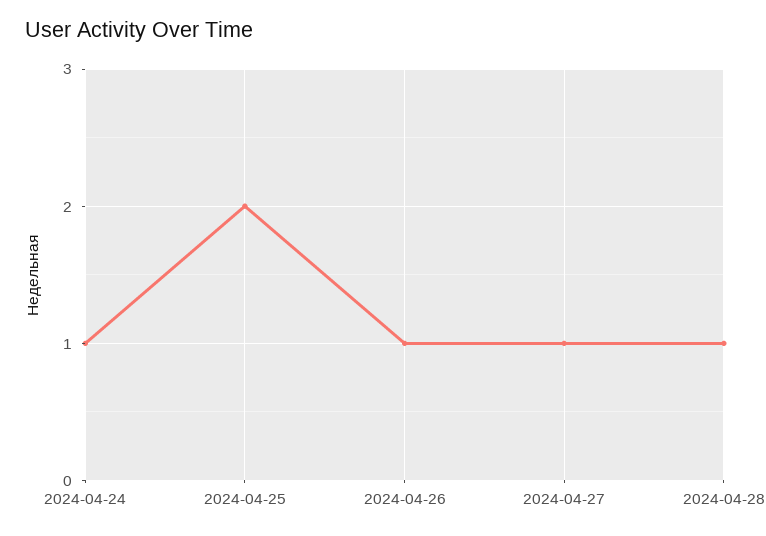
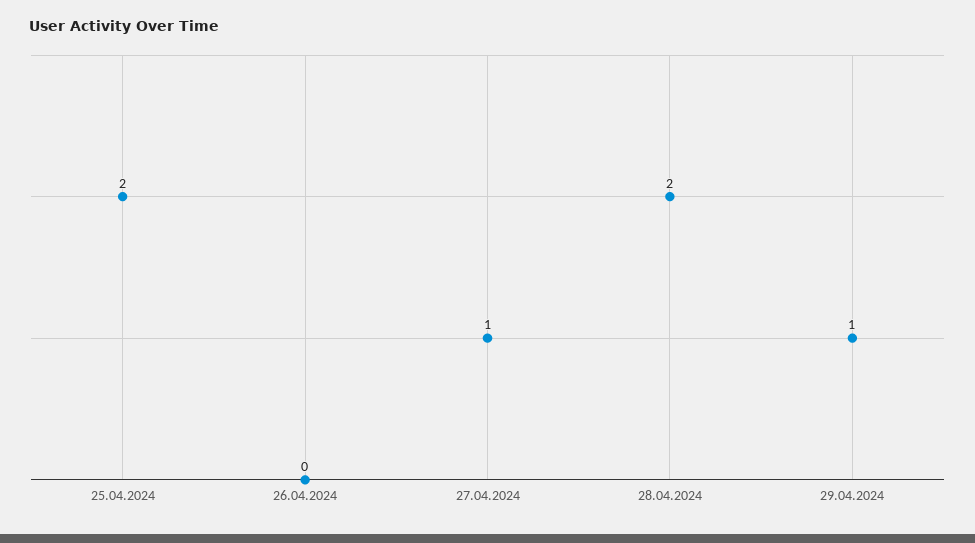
2024-04-24: 1 -> none
2024-04-26: 1 -> 0
2024-04-28: 1 -> 2
29.04.2024: none -> 1

